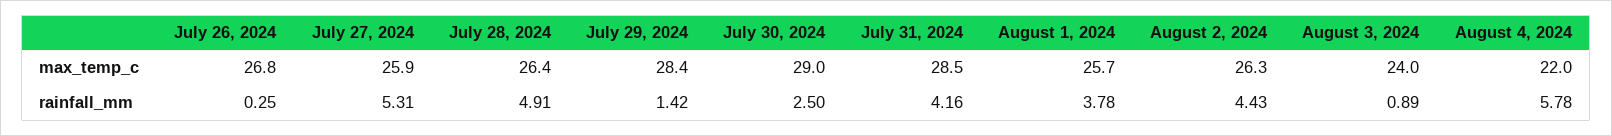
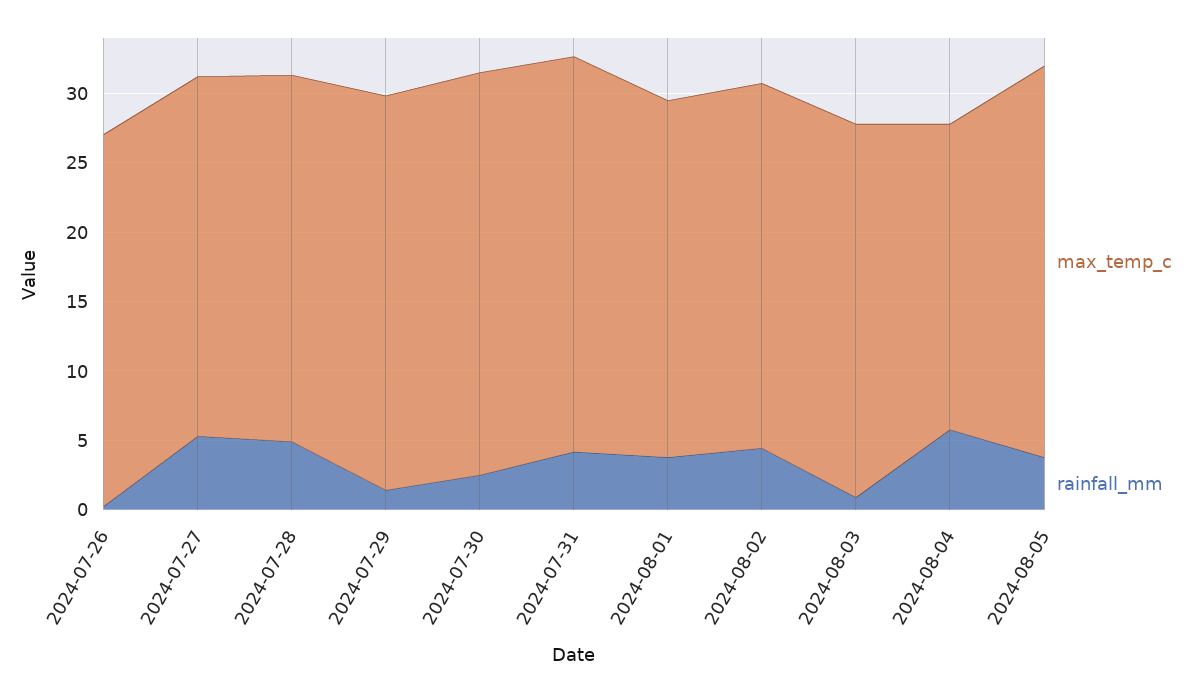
max_temp_c, August 3, 2024: 24 -> 27
max_temp_c, 2024-08-05: none -> 28
rainfall_mm, 2024-08-05: none -> 4

